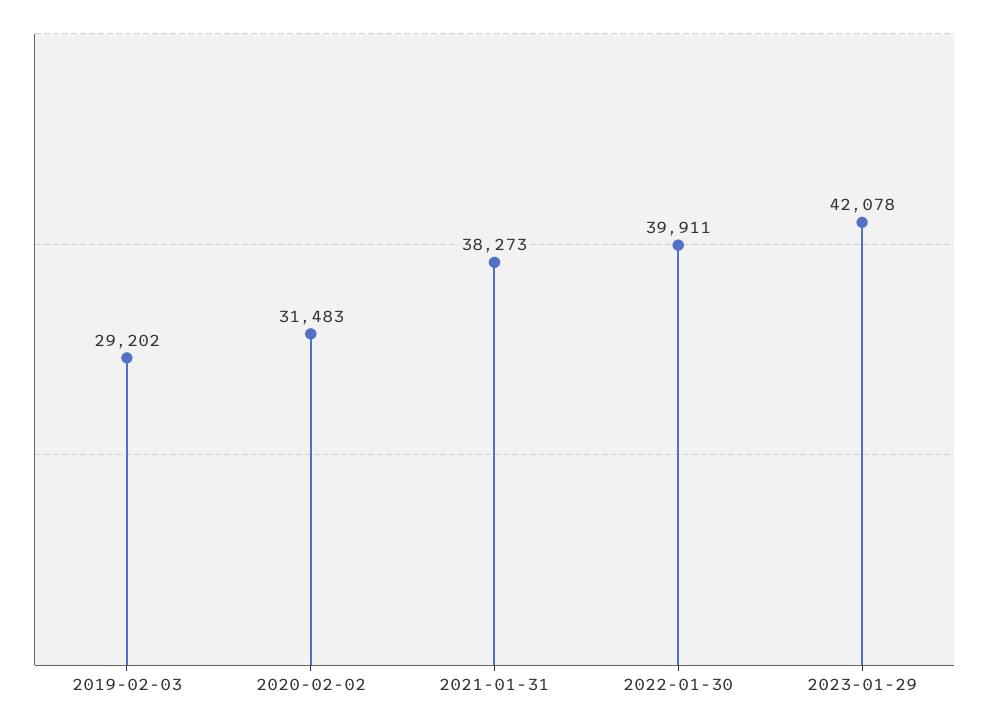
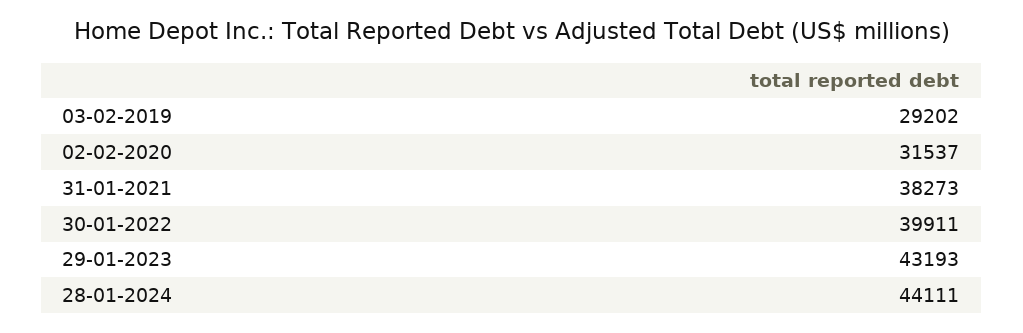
2020-02-02: 31483 -> 31537
2023-01-29: 42078 -> 43193
28-01-2024: none -> 44111

